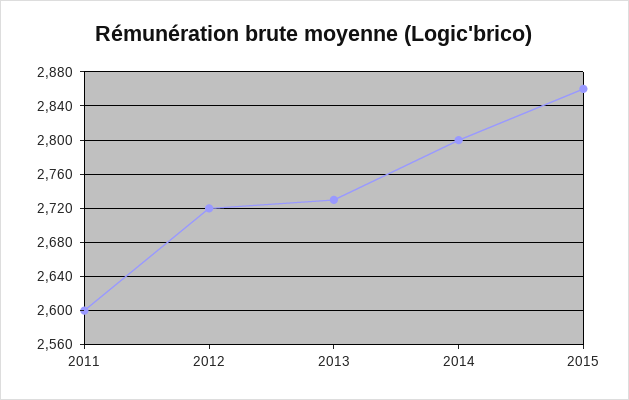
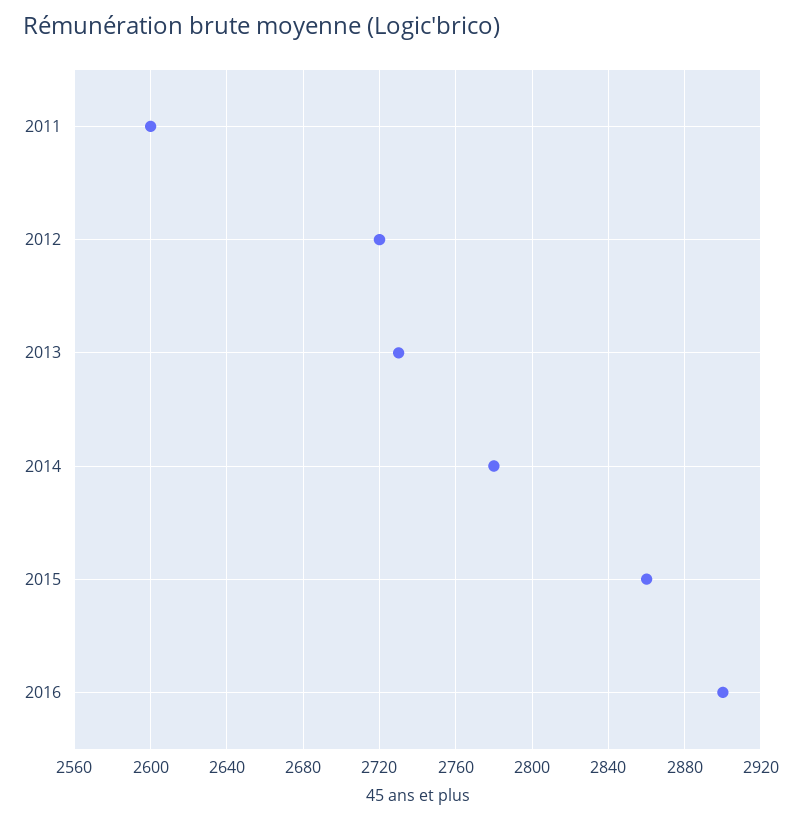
2014: 2800 -> 2780
2016: none -> 2900

